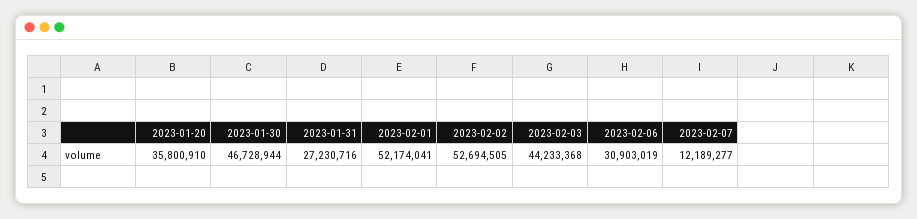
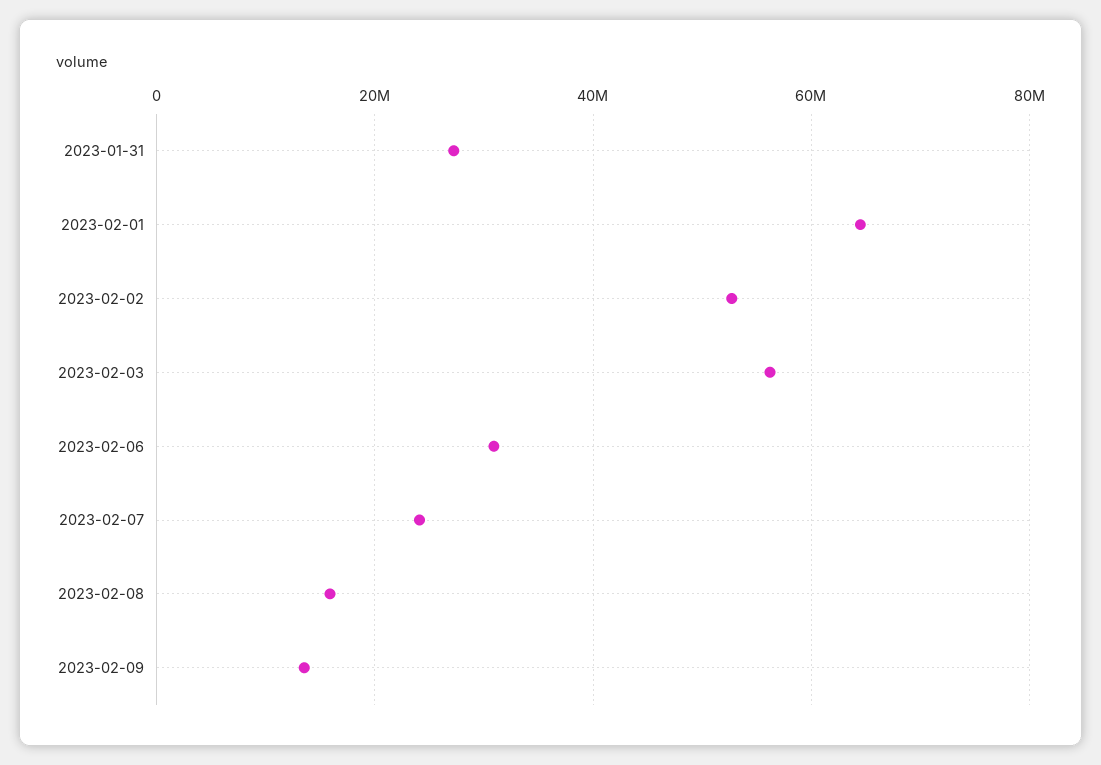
2023-01-20: 35800910 -> none
2023-01-30: 46728944 -> none
2023-02-01: 52174041 -> 64000000
2023-02-03: 44233368 -> 56000000
2023-02-07: 12189277 -> 24000000
2023-02-08: none -> 16000000
2023-02-09: none -> 14000000

